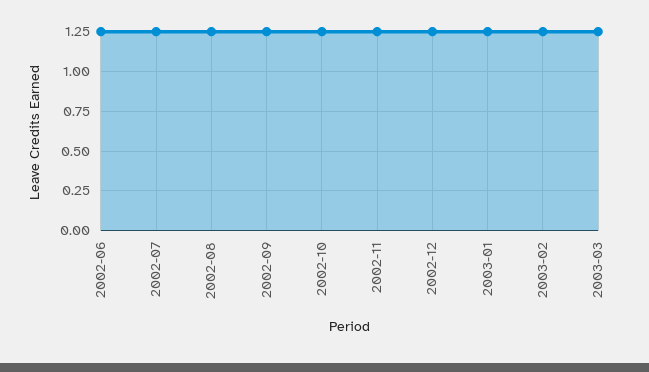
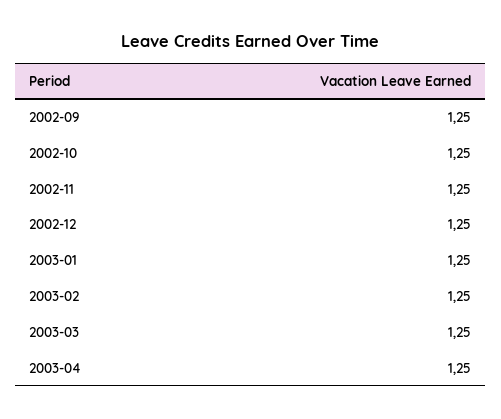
2002-06: 1.25 -> none
2002-07: 1.25 -> none
2002-08: 1.25 -> none
2003-04: none -> 1.25

